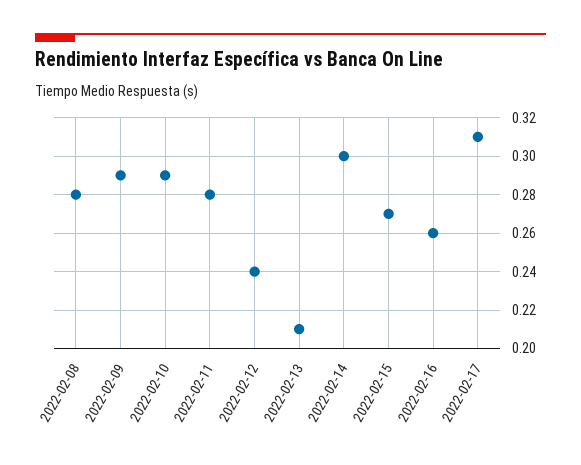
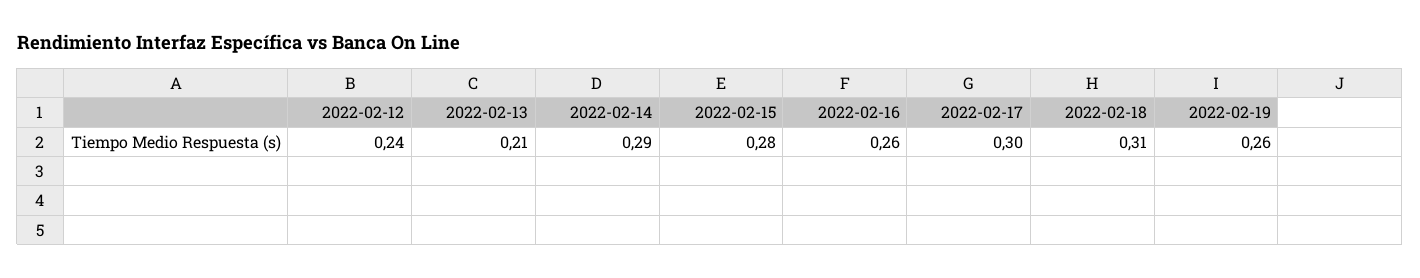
2022-02-08: 0.28 -> none
2022-02-09: 0.29 -> none
2022-02-10: 0.29 -> none
2022-02-11: 0.28 -> none
2022-02-14: 0.3 -> 0.29
2022-02-15: 0.27 -> 0.28
2022-02-17: 0.31 -> 0.3
2022-02-18: none -> 0.31
2022-02-19: none -> 0.26

